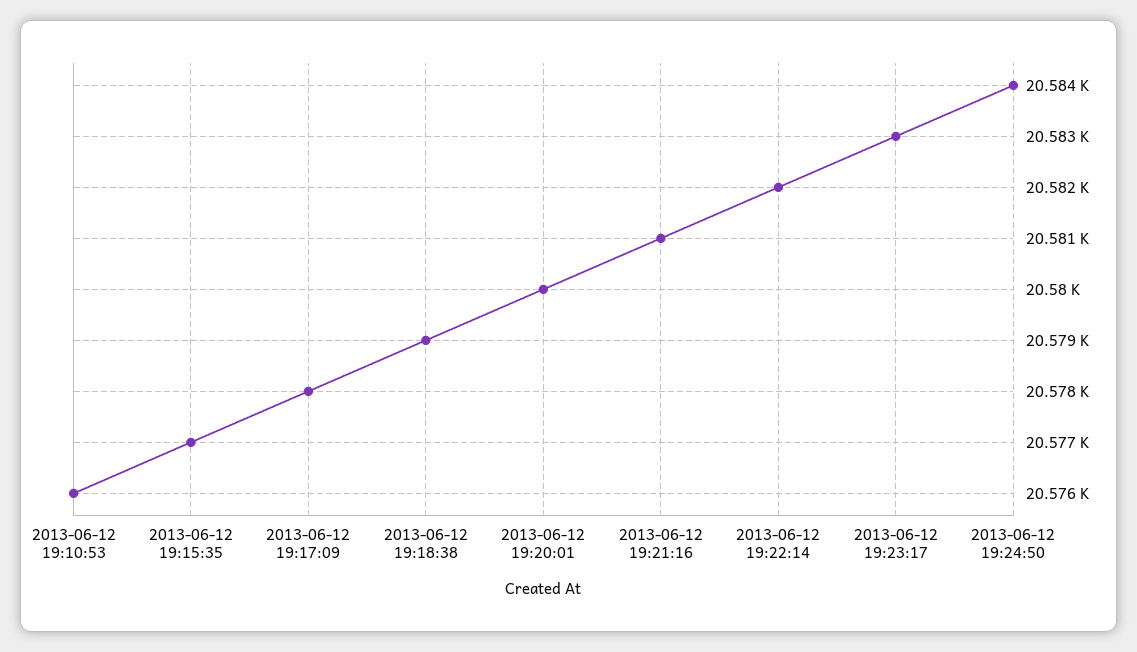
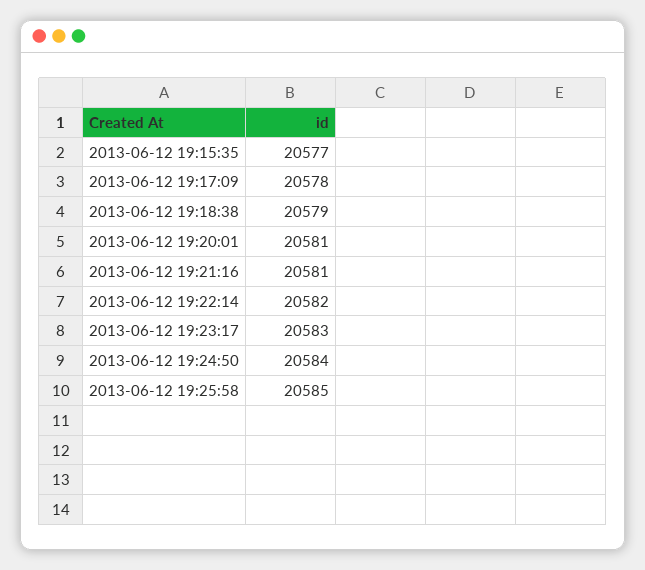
2013-06-12 19:10:53: 20576 -> none
2013-06-12 19:20:01: 20580 -> 20581
2013-06-12 19:25:58: none -> 20585

